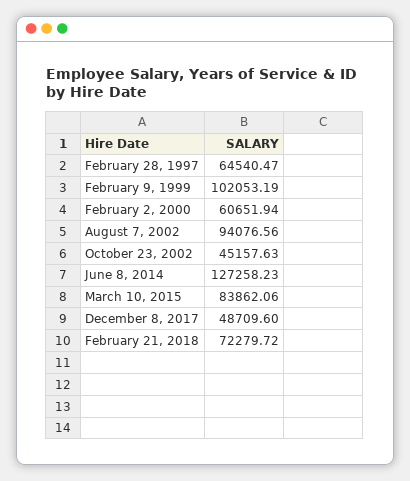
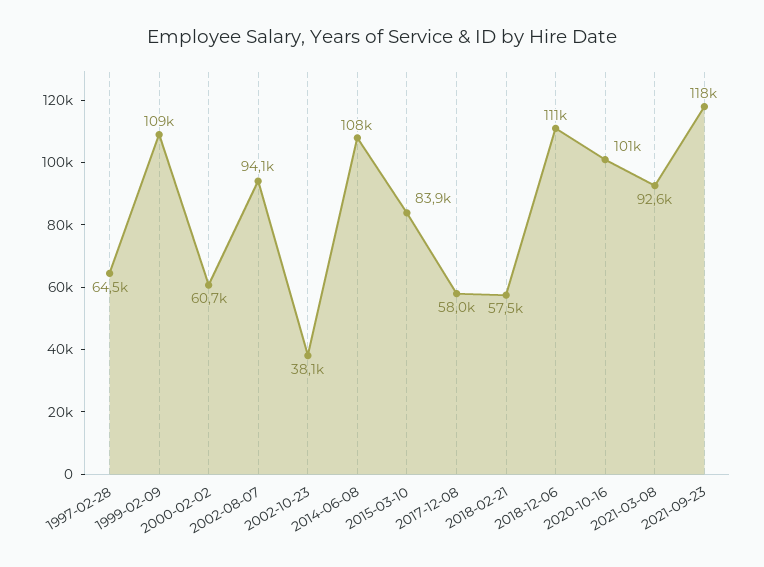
February 9, 1999: 102053.19 -> 109000
October 23, 2002: 45157.63 -> 38100
June 8, 2014: 127258.23 -> 108000
December 8, 2017: 48709.6 -> 58000
February 21, 2018: 72279.72 -> 57500
2018-12-06: none -> 111000
2020-10-16: none -> 101000
2021-03-08: none -> 92600
2021-09-23: none -> 118000

